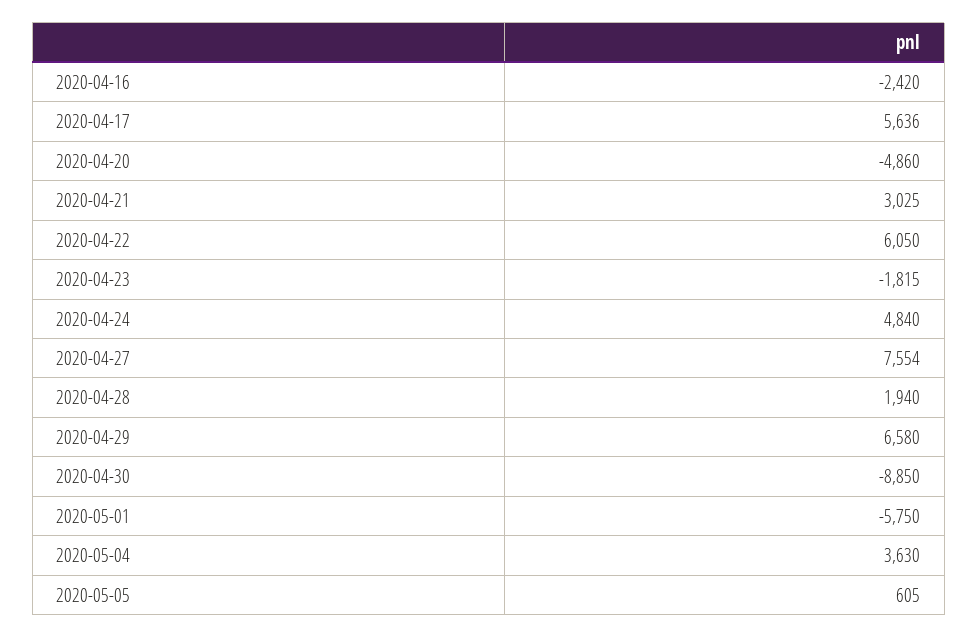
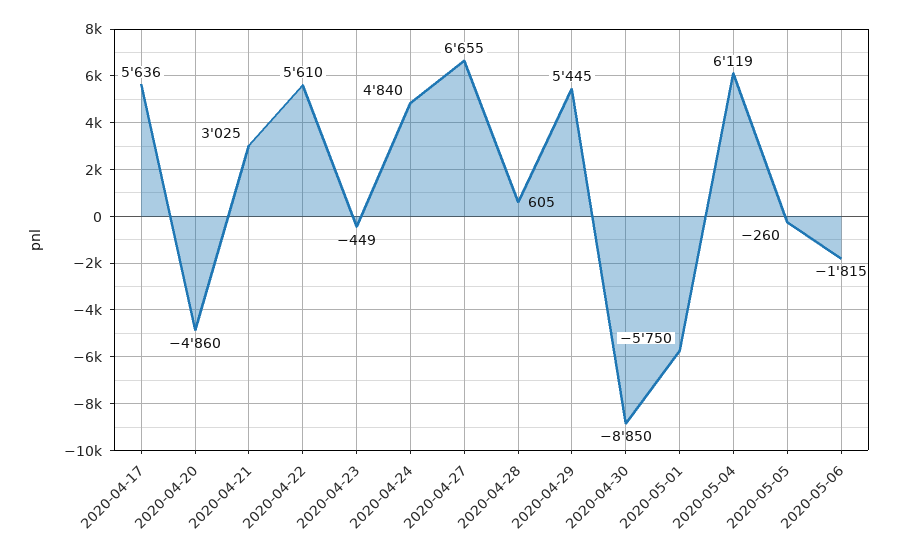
2020-04-16: -2420 -> none
2020-04-22: 6050 -> 5610
2020-04-23: -1815 -> -449
2020-04-27: 7554 -> 6655
2020-04-28: 1940 -> 605
2020-04-29: 6580 -> 5445
2020-05-04: 3630 -> 6119
2020-05-05: 605 -> -260
2020-05-06: none -> -1815

